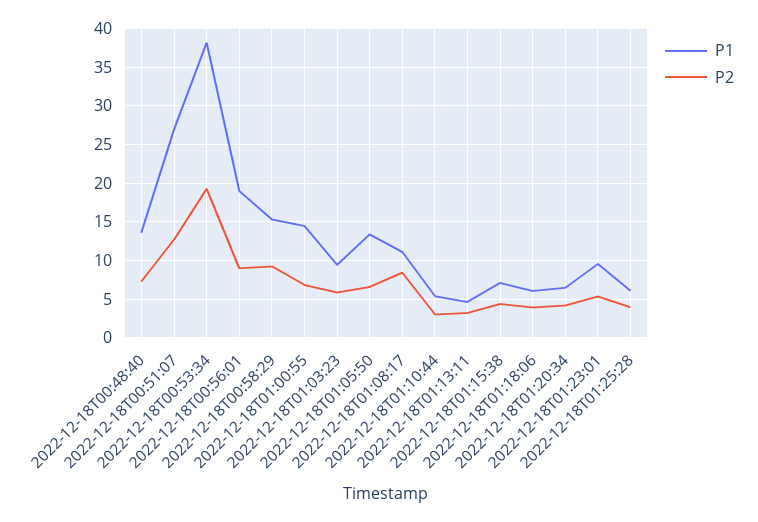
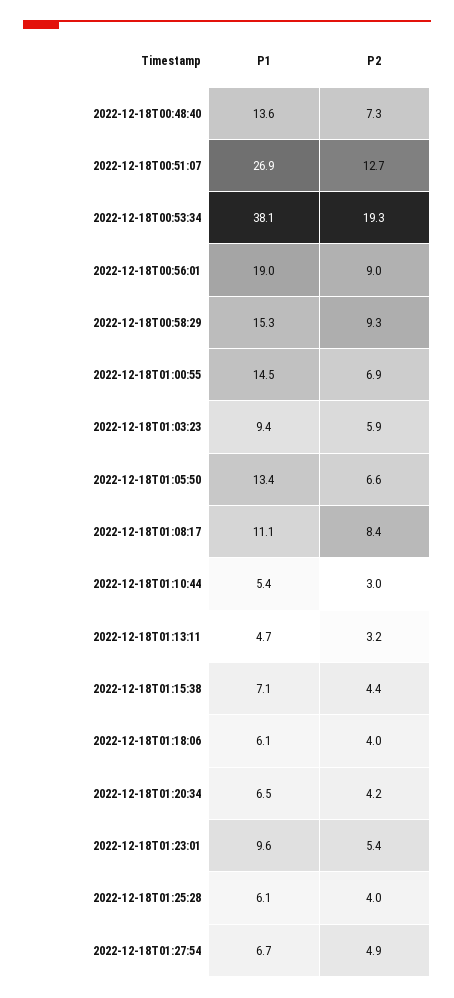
P1, 2022-12-18T01:27:54: none -> 6.7
P2, 2022-12-18T01:27:54: none -> 4.9

